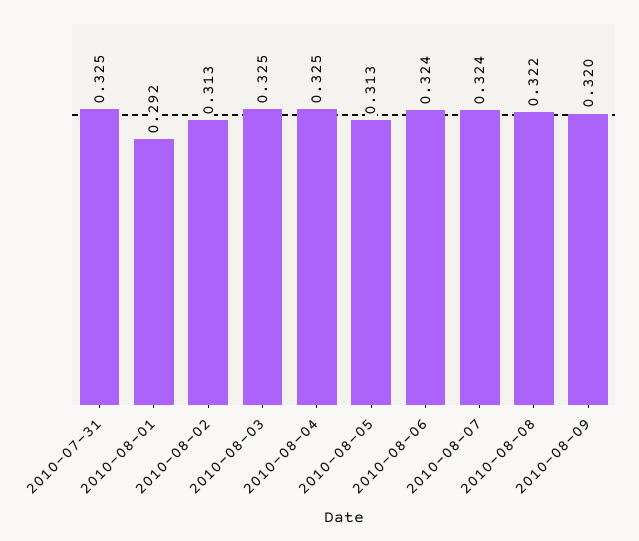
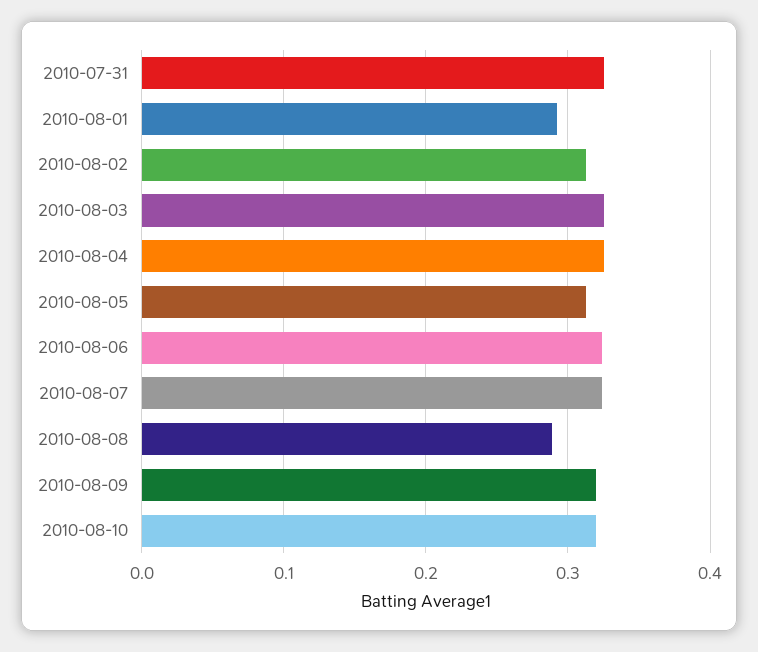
2010-08-08: 0.322 -> 0.29
2010-08-10: none -> 0.32

